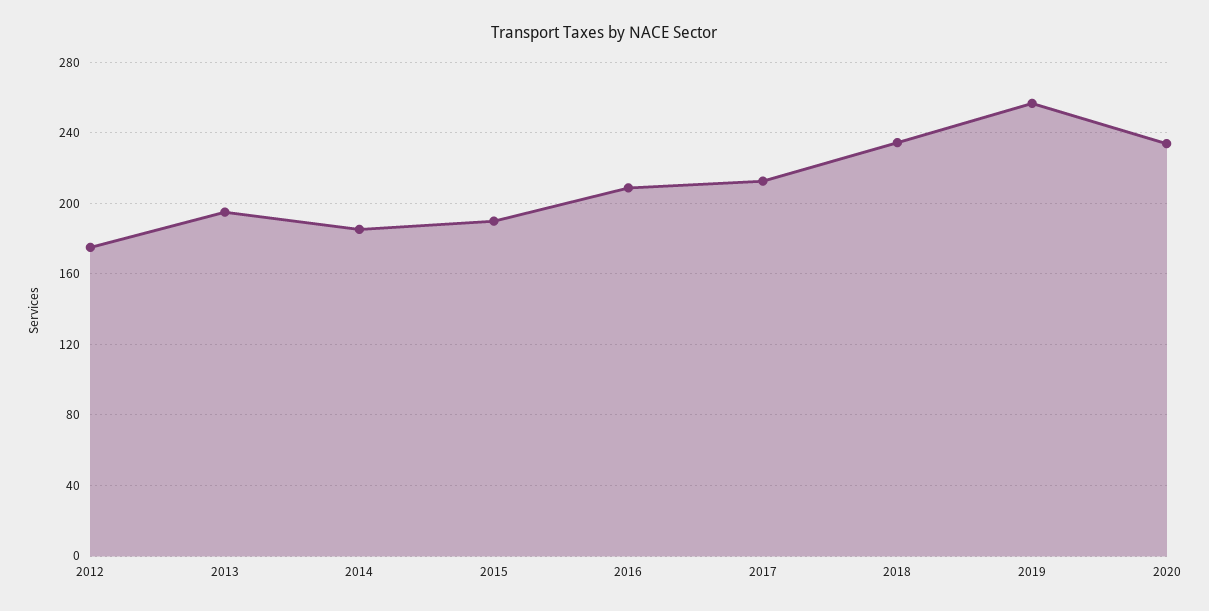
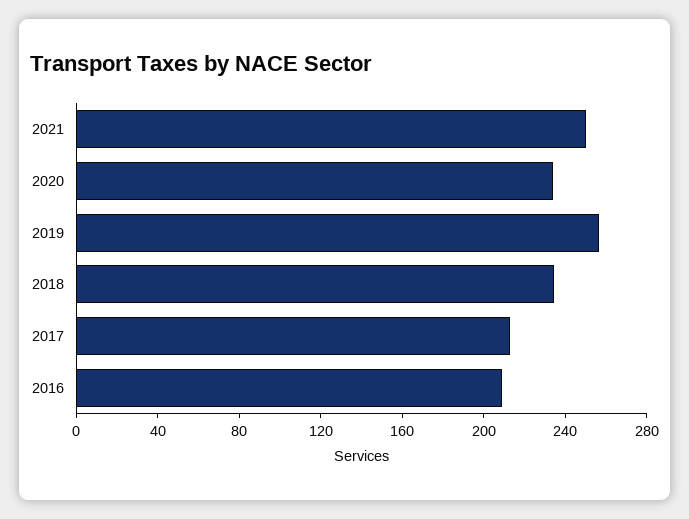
2012: 175 -> none
2013: 195 -> none
2014: 185 -> none
2015: 190 -> none
2021: none -> 250

